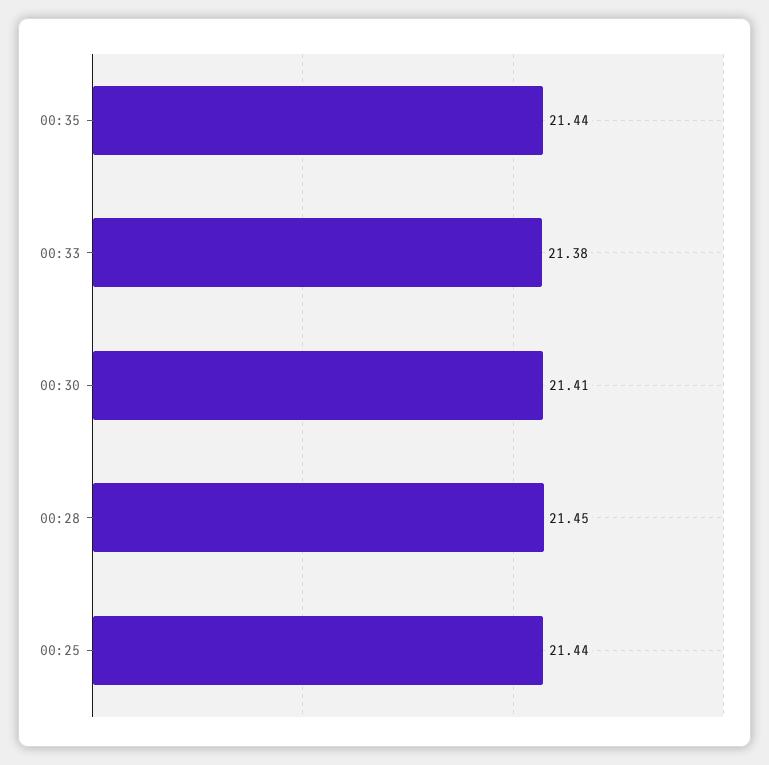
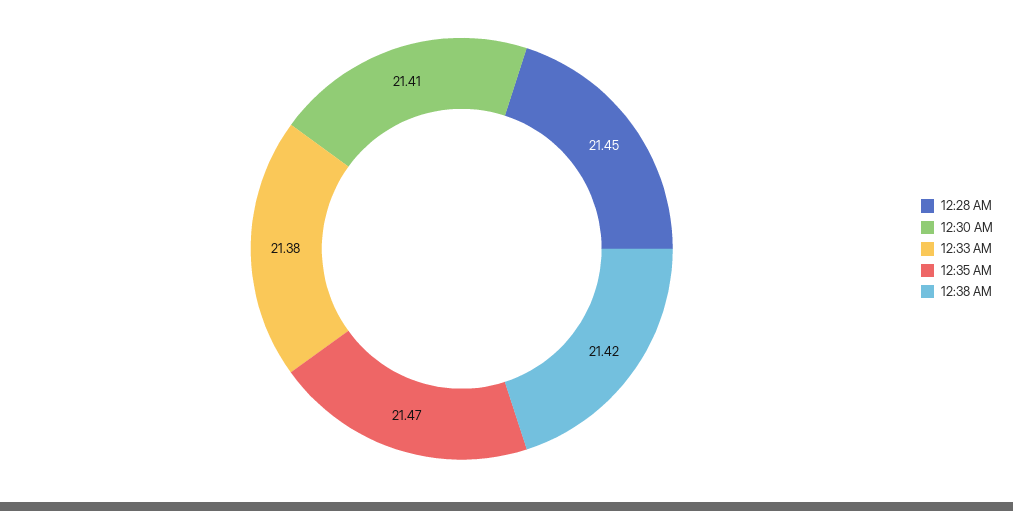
00:35: 21.44 -> 21.47
00:25: 21.44 -> none
12:38 AM: none -> 21.42

